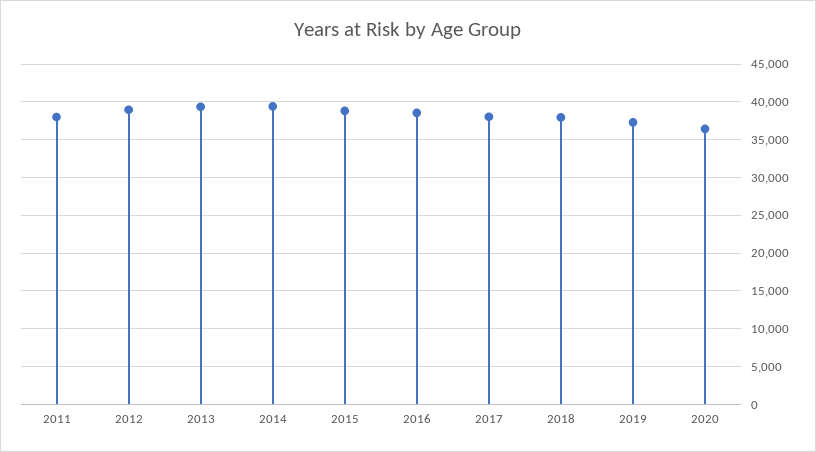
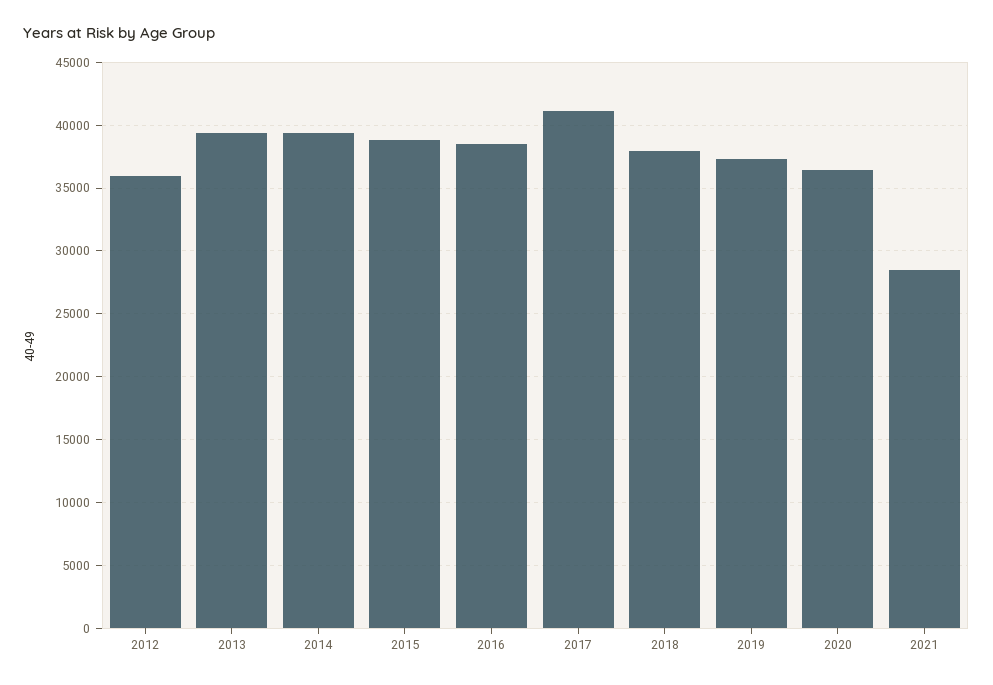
2011: 38000 -> none
2012: 39000 -> 36000
2017: 38000 -> 41000
2021: none -> 28500

